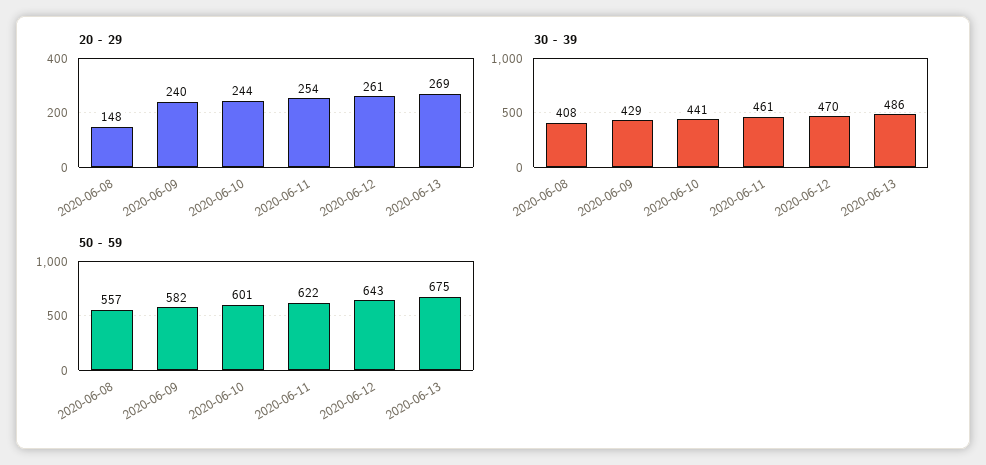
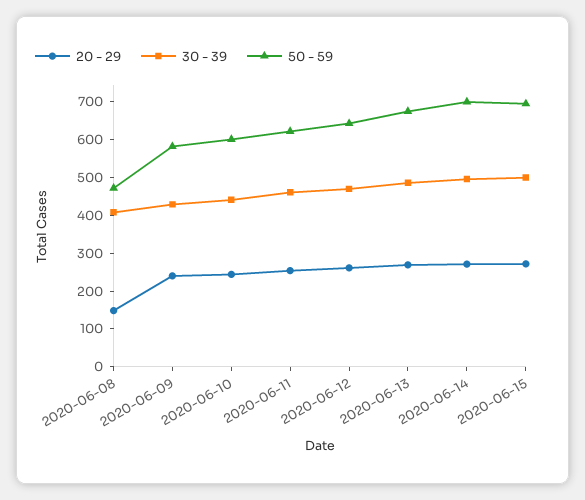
50 - 59, 2020-06-08: 557 -> 475
20 - 29, 2020-06-14: none -> 275
30 - 39, 2020-06-14: none -> 500
50 - 59, 2020-06-14: none -> 700
20 - 29, 2020-06-15: none -> 275
30 - 39, 2020-06-15: none -> 500
50 - 59, 2020-06-15: none -> 700

